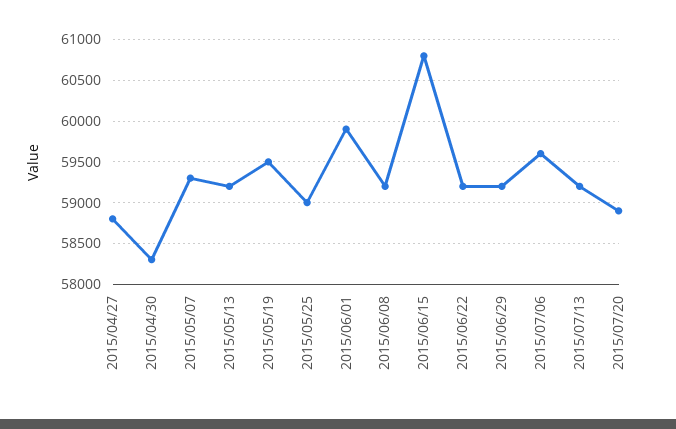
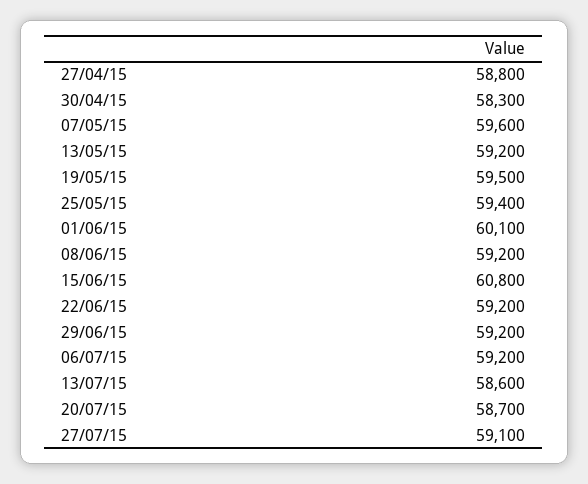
2015/05/07: 59300 -> 59600
2015/05/25: 59000 -> 59400
2015/06/01: 59900 -> 60100
2015/07/06: 59600 -> 59200
2015/07/13: 59200 -> 58600
2015/07/20: 58900 -> 58700
27/07/15: none -> 59100

